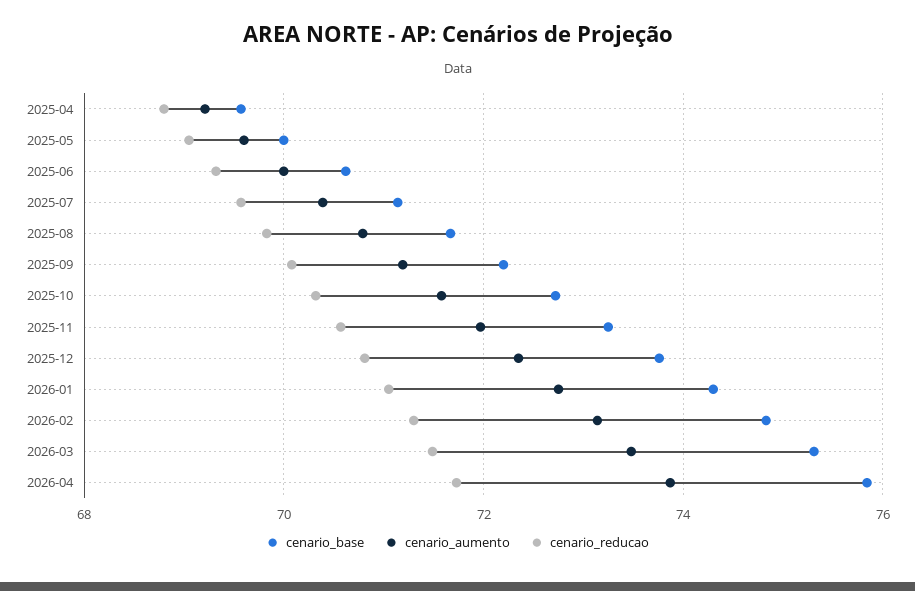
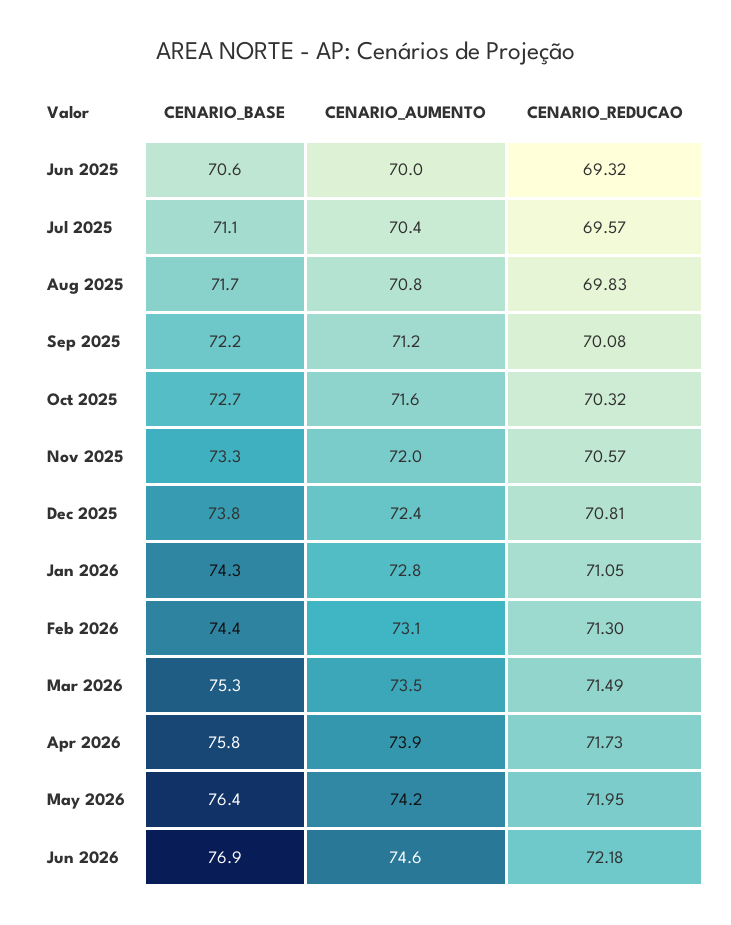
cenario_base, 2025-04: 69.6 -> none
cenario_aumento, 2025-04: 69.2 -> none
cenario_reducao, 2025-04: 68.8 -> none
cenario_base, 2025-05: 70 -> none
cenario_aumento, 2025-05: 69.6 -> none
cenario_reducao, 2025-05: 69 -> none
cenario_base, 2026-02: 74.8 -> 74.4
cenario_base, May 2026: none -> 76.4
cenario_aumento, May 2026: none -> 74.2
cenario_reducao, May 2026: none -> 71.95
cenario_base, Jun 2026: none -> 76.9
cenario_aumento, Jun 2026: none -> 74.6
cenario_reducao, Jun 2026: none -> 72.18

